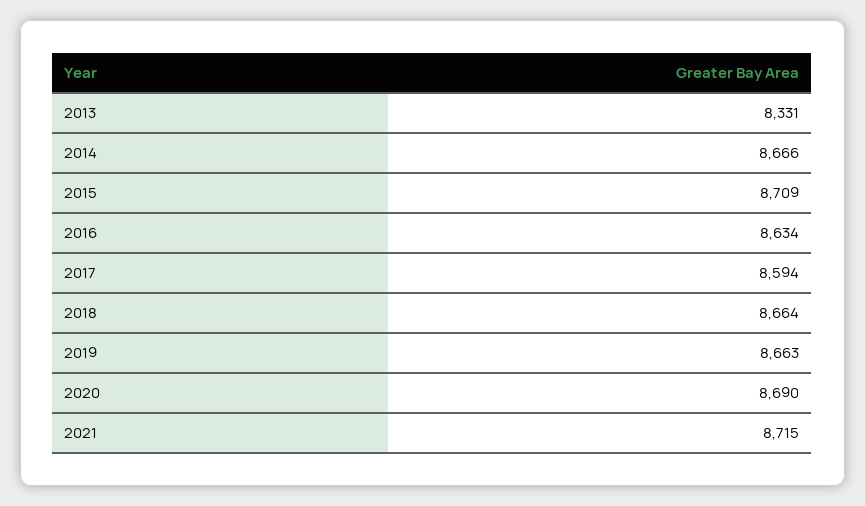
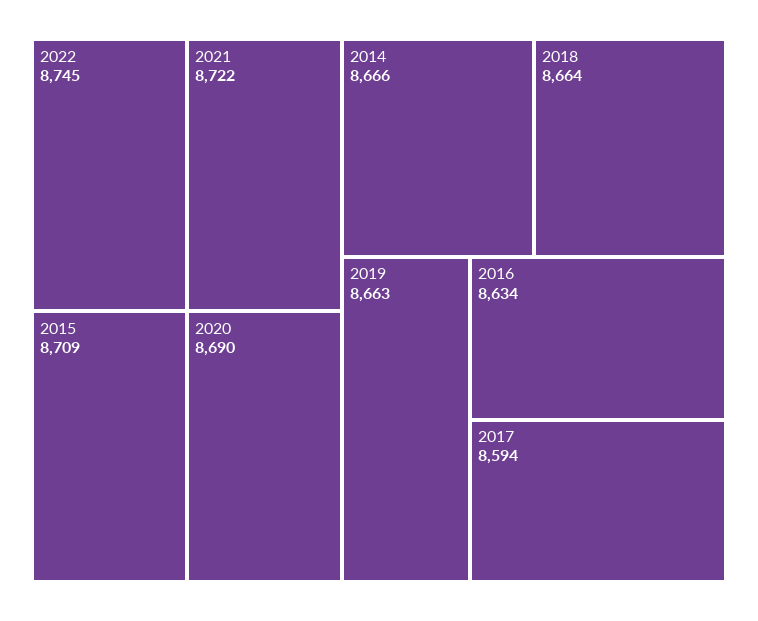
2013: 8331 -> none
2021: 8715 -> 8722
2022: none -> 8745

